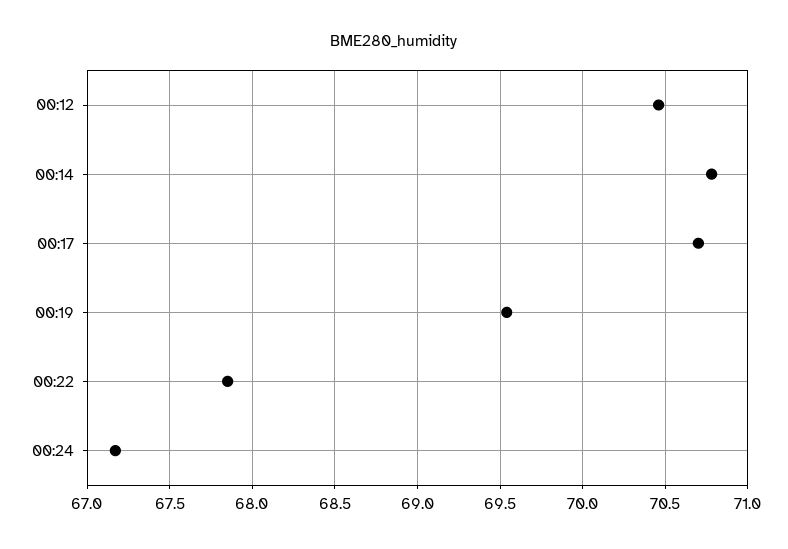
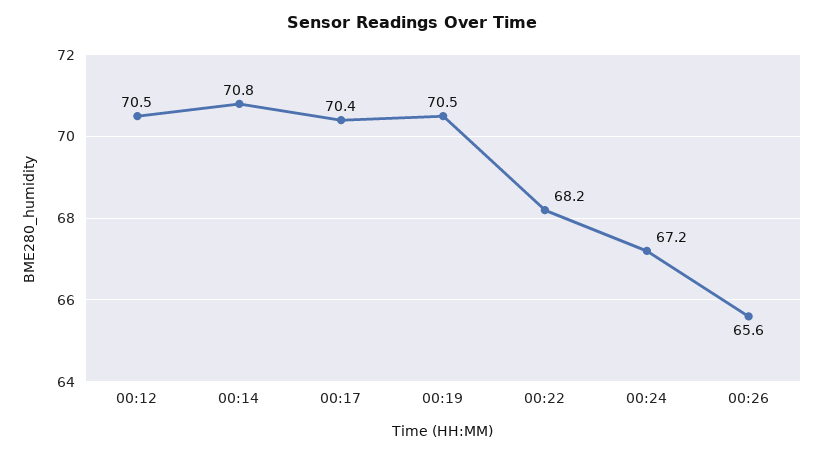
00:17: 70.7 -> 70.4
00:19: 69.55 -> 70.5
00:22: 67.85 -> 68.2
00:26: none -> 65.6

